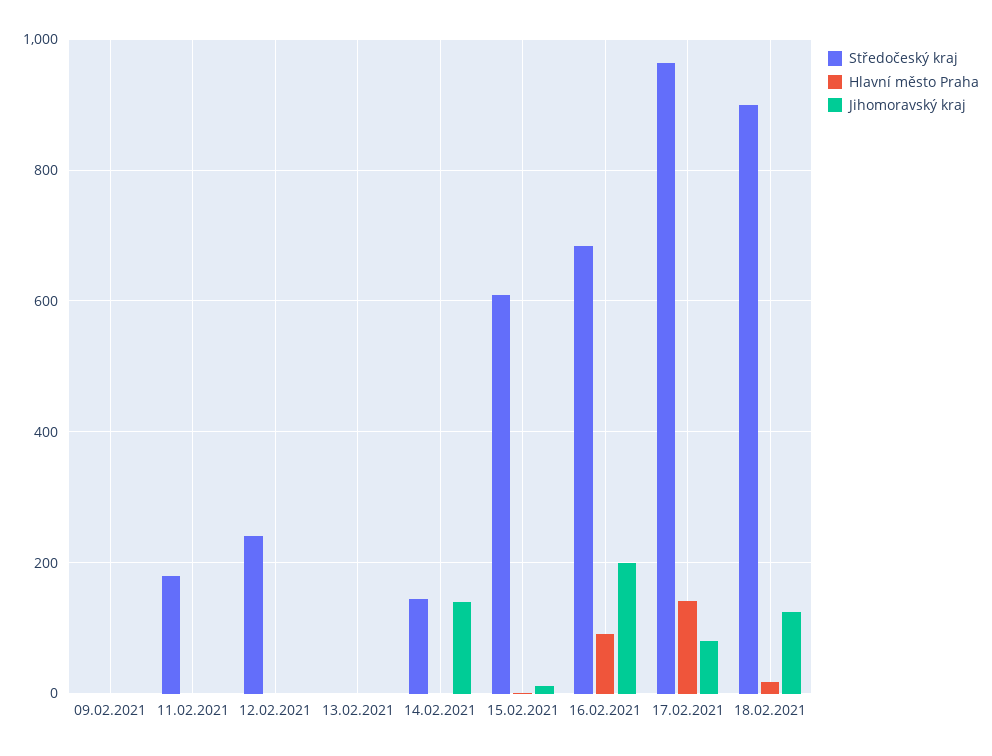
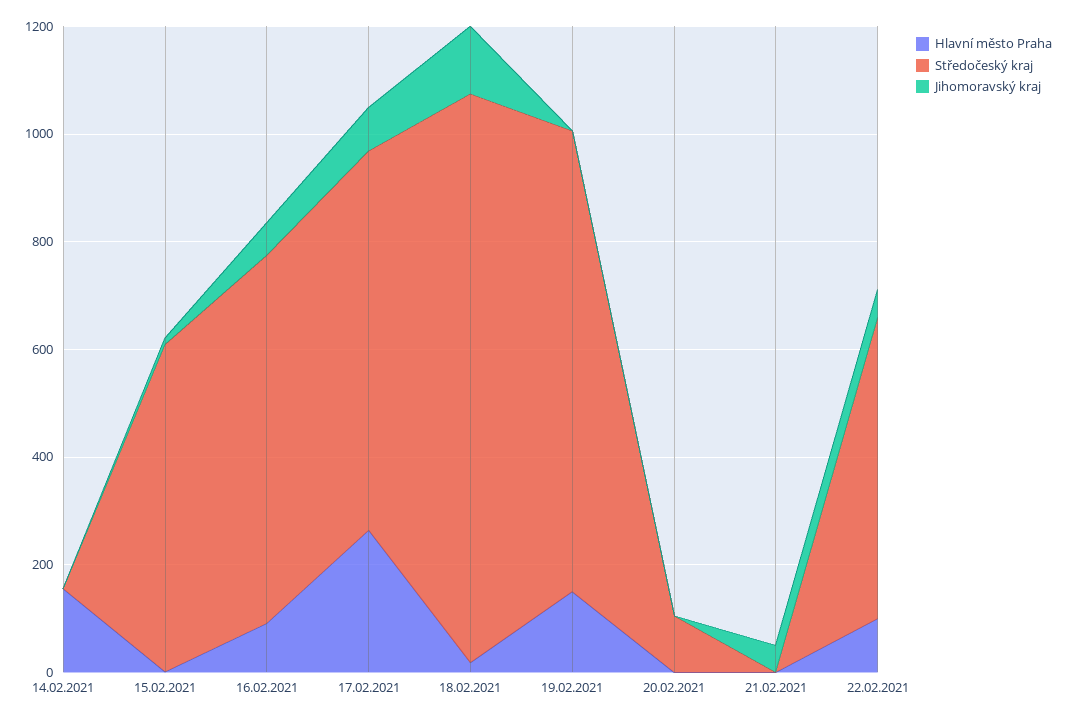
Středočeský kraj, 09.02.2021: 0 -> none
Hlavní město Praha, 09.02.2021: 0 -> none
Jihomoravský kraj, 09.02.2021: 0 -> none
Středočeský kraj, 11.02.2021: 180 -> none
Hlavní město Praha, 11.02.2021: 0 -> none
Jihomoravský kraj, 11.02.2021: 0 -> none
Středočeský kraj, 12.02.2021: 240 -> none
Hlavní město Praha, 12.02.2021: 0 -> none
Jihomoravský kraj, 12.02.2021: 0 -> none
Středočeský kraj, 13.02.2021: 0 -> none
Hlavní město Praha, 13.02.2021: 0 -> none
Jihomoravský kraj, 13.02.2021: 0 -> none
Středočeský kraj, 14.02.2021: 140 -> 0
Hlavní město Praha, 14.02.2021: 0 -> 150
Jihomoravský kraj, 14.02.2021: 140 -> 0
Jihomoravský kraj, 16.02.2021: 200 -> 50
Středočeský kraj, 17.02.2021: 960 -> 700
Hlavní město Praha, 17.02.2021: 140 -> 250
Středočeský kraj, 18.02.2021: 900 -> 1050
Hlavní město Praha, 19.02.2021: none -> 150
Středočeský kraj, 19.02.2021: none -> 850
Jihomoravský kraj, 19.02.2021: none -> 0
Hlavní město Praha, 20.02.2021: none -> 0
Středočeský kraj, 20.02.2021: none -> 100
Jihomoravský kraj, 20.02.2021: none -> 0
Hlavní město Praha, 21.02.2021: none -> 0
Středočeský kraj, 21.02.2021: none -> 0
Jihomoravský kraj, 21.02.2021: none -> 50
Hlavní město Praha, 22.02.2021: none -> 100
Středočeský kraj, 22.02.2021: none -> 550
Jihomoravský kraj, 22.02.2021: none -> 50

